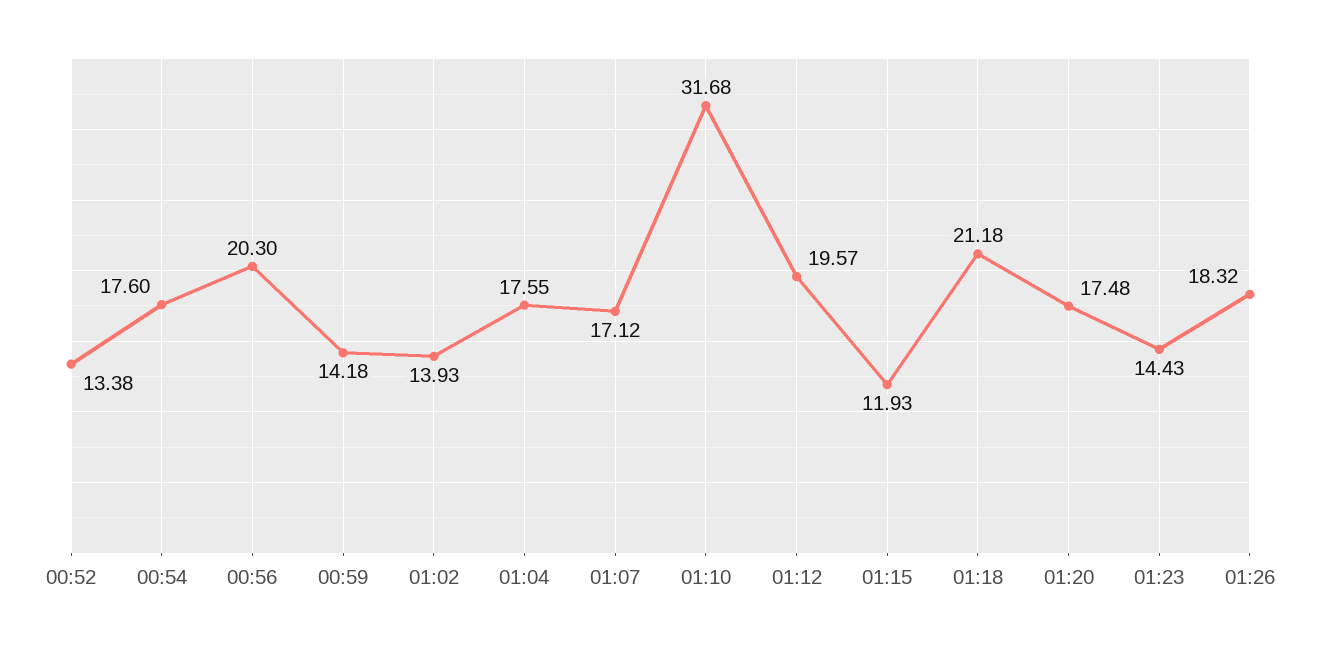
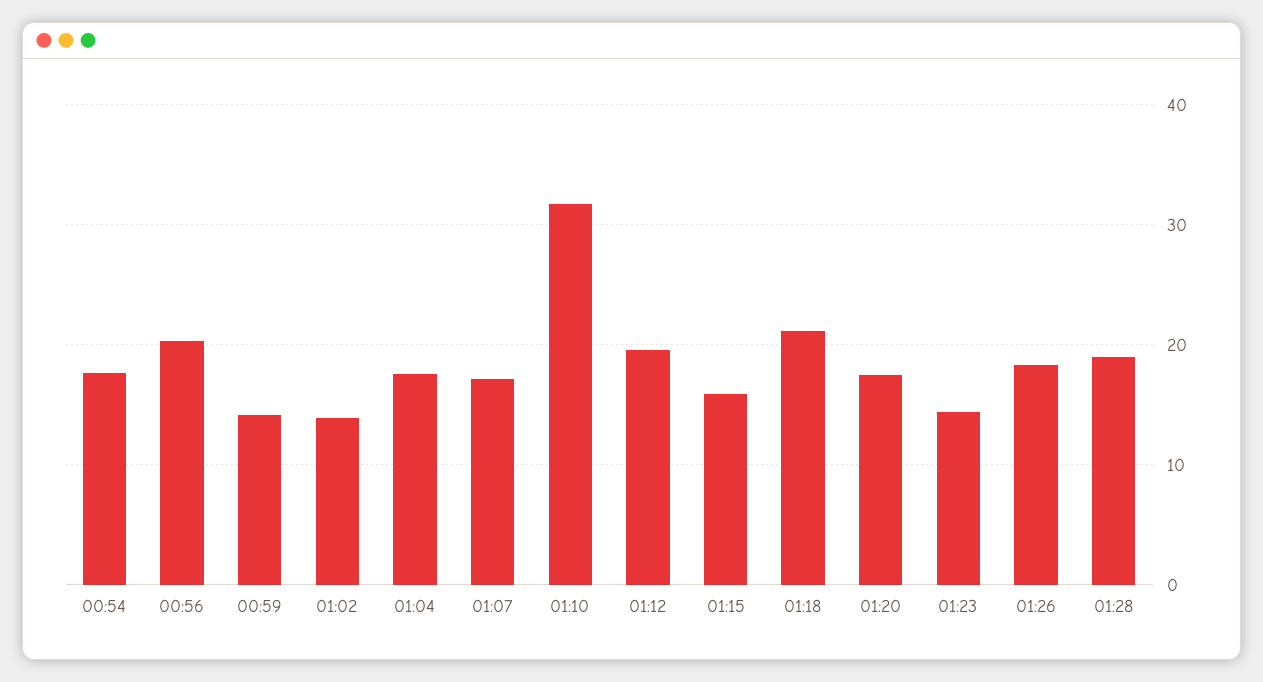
00:52: 13.38 -> none
01:15: 11.93 -> 16
01:28: none -> 19

